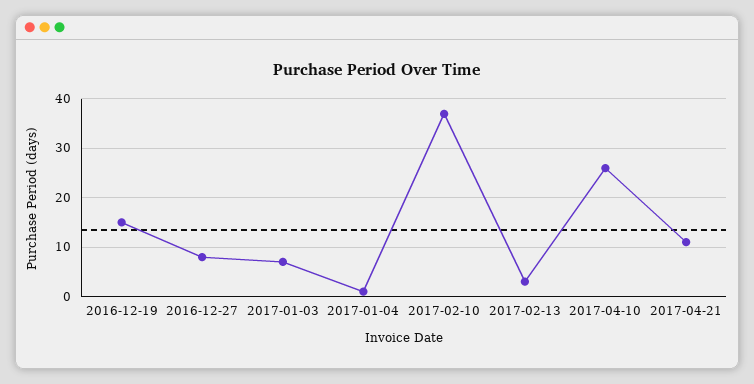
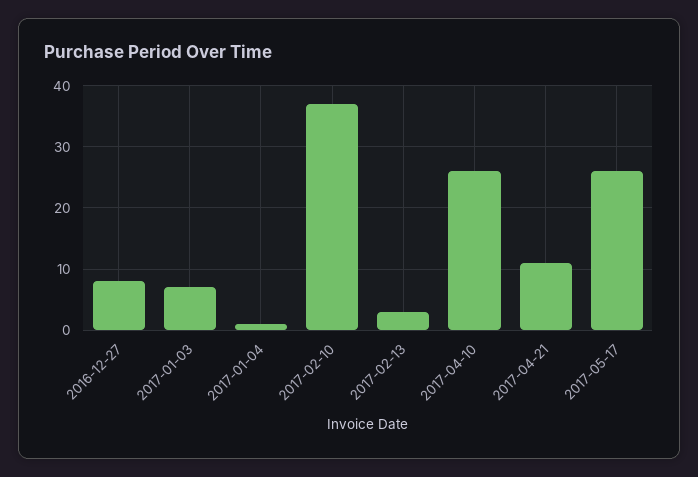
2016-12-19: 15 -> none
2017-05-17: none -> 26

